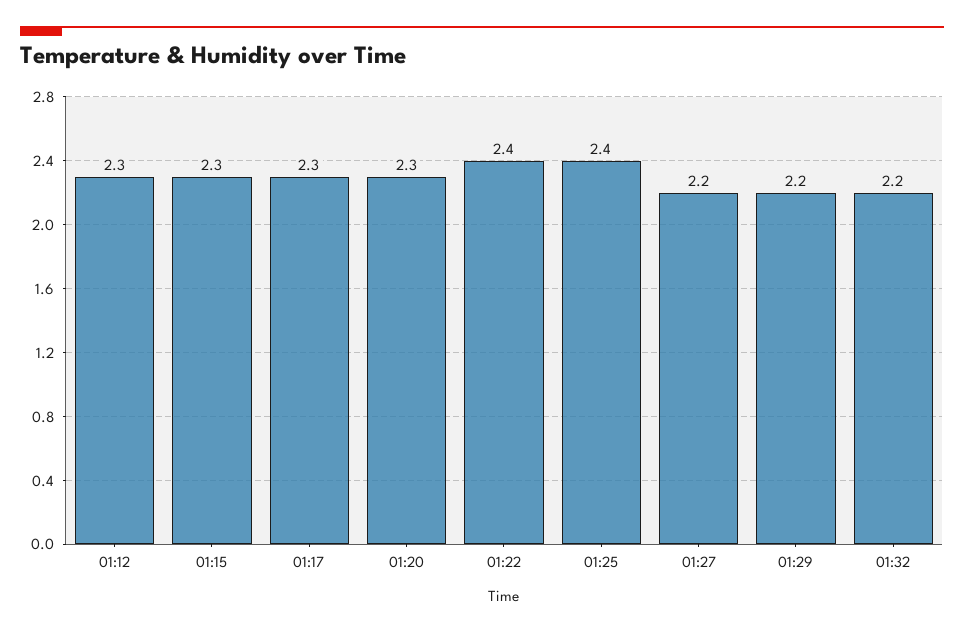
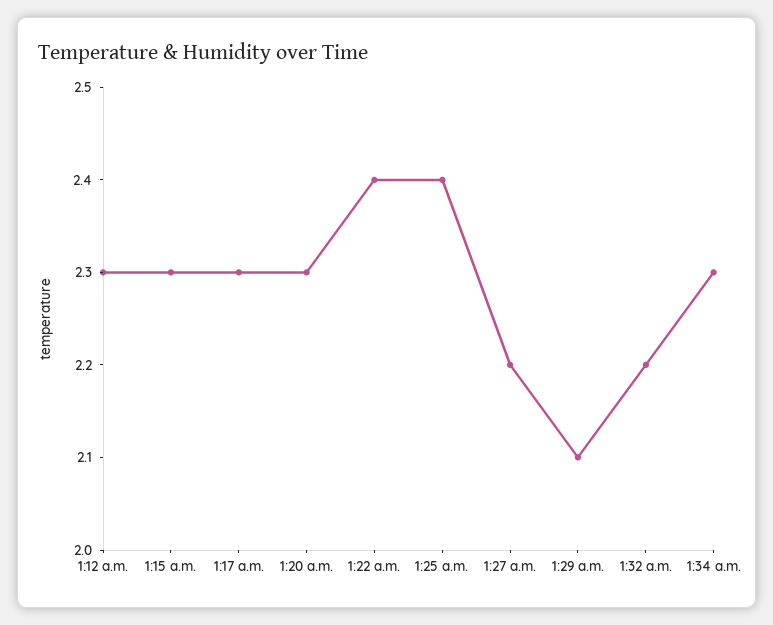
01:29: 2.2 -> 2.1
1:34 a.m.: none -> 2.3

